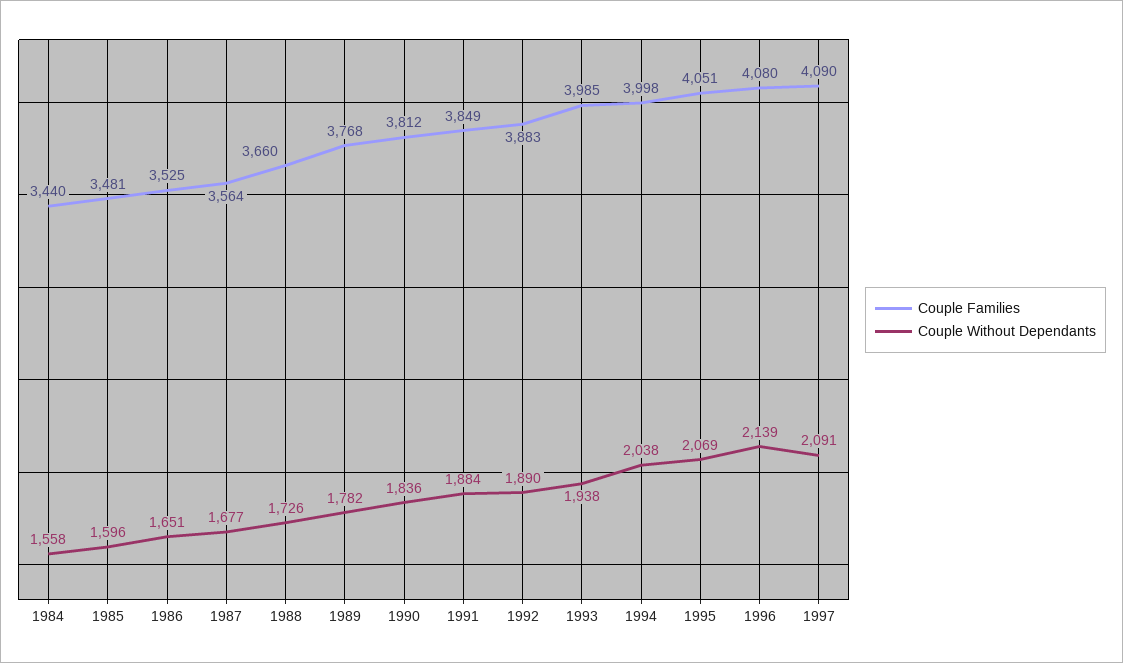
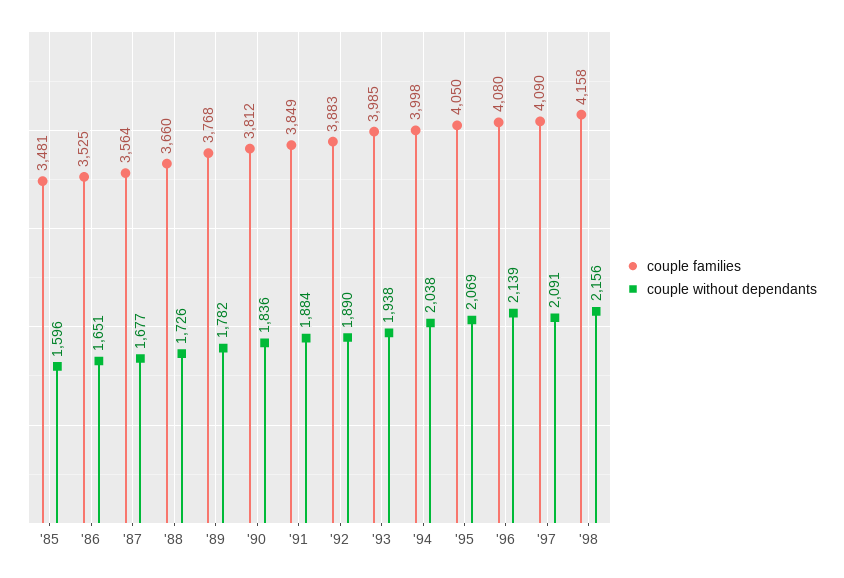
Couple Families, 1984: 3440 -> none
Couple Without Dependants, 1984: 1558 -> none
Couple Families, 1995: 4051 -> 4050
Couple Families, '98: none -> 4158
Couple Without Dependants, '98: none -> 2156

